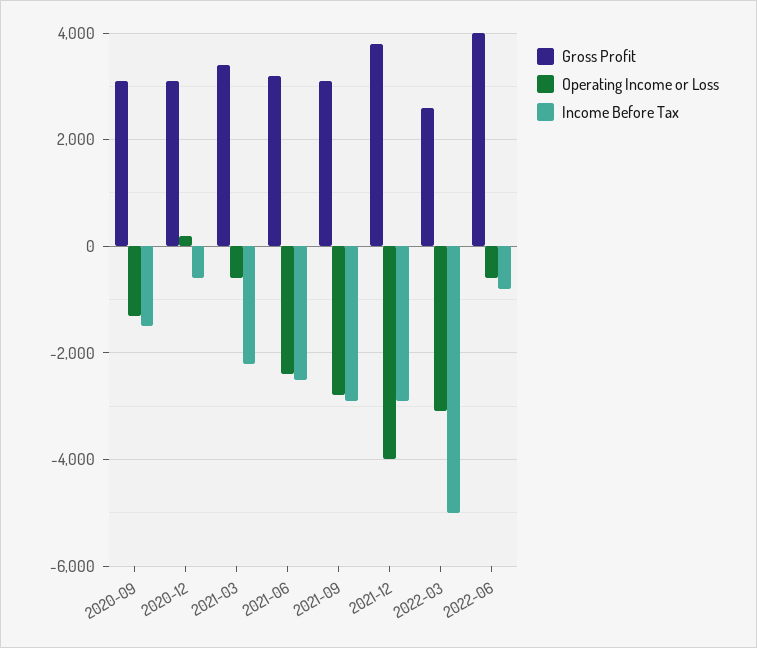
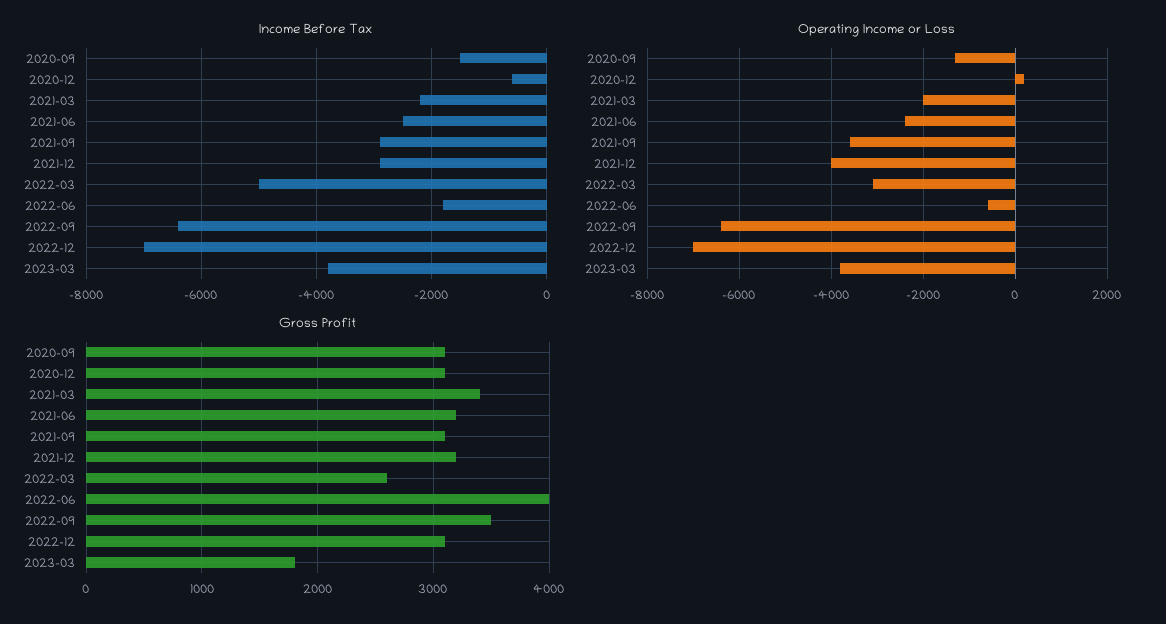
Operating Income or Loss, 2021-03: -600 -> -2000
Operating Income or Loss, 2021-09: -2800 -> -3600
Gross Profit, 2021-12: 3800 -> 3200
Income Before Tax, 2022-06: -800 -> -1800
Income Before Tax, 2022-09: none -> -6400
Income Before Tax, 2022-12: none -> -7000
Income Before Tax, 2023-03: none -> -3800
Operating Income or Loss, 2022-09: none -> -6400
Operating Income or Loss, 2022-12: none -> -7000
Operating Income or Loss, 2023-03: none -> -3800
Gross Profit, 2022-09: none -> 3500
Gross Profit, 2022-12: none -> 3100
Gross Profit, 2023-03: none -> 1800

